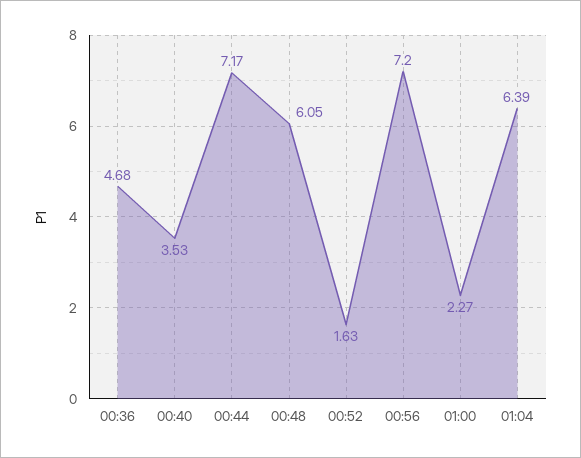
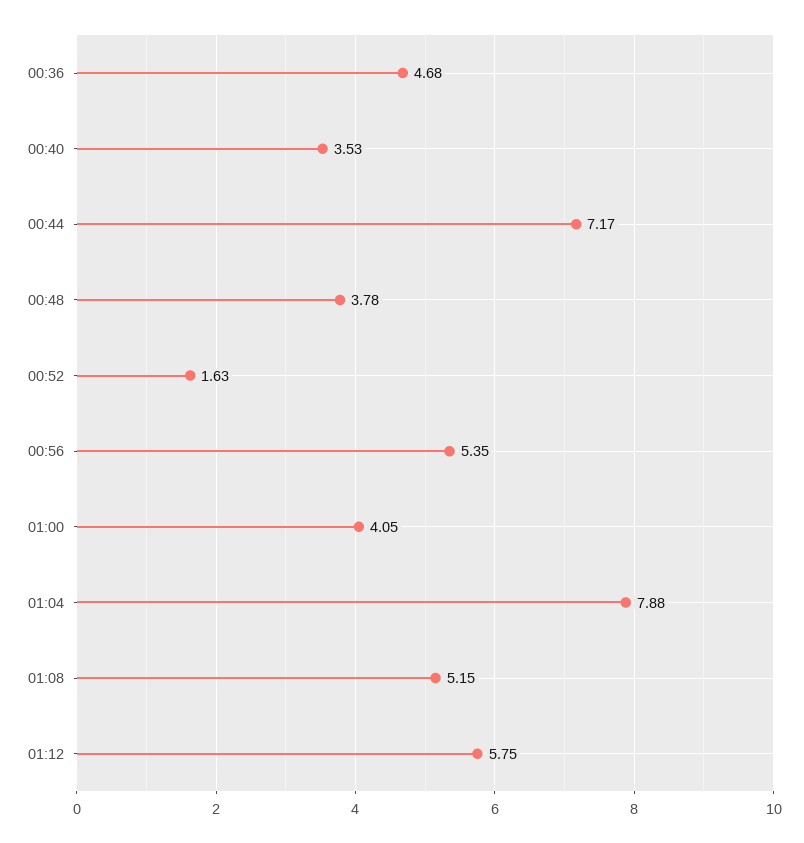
00:48: 6.05 -> 3.78
00:56: 7.2 -> 5.35
01:00: 2.27 -> 4.05
01:04: 6.39 -> 7.88
01:08: none -> 5.15
01:12: none -> 5.75

